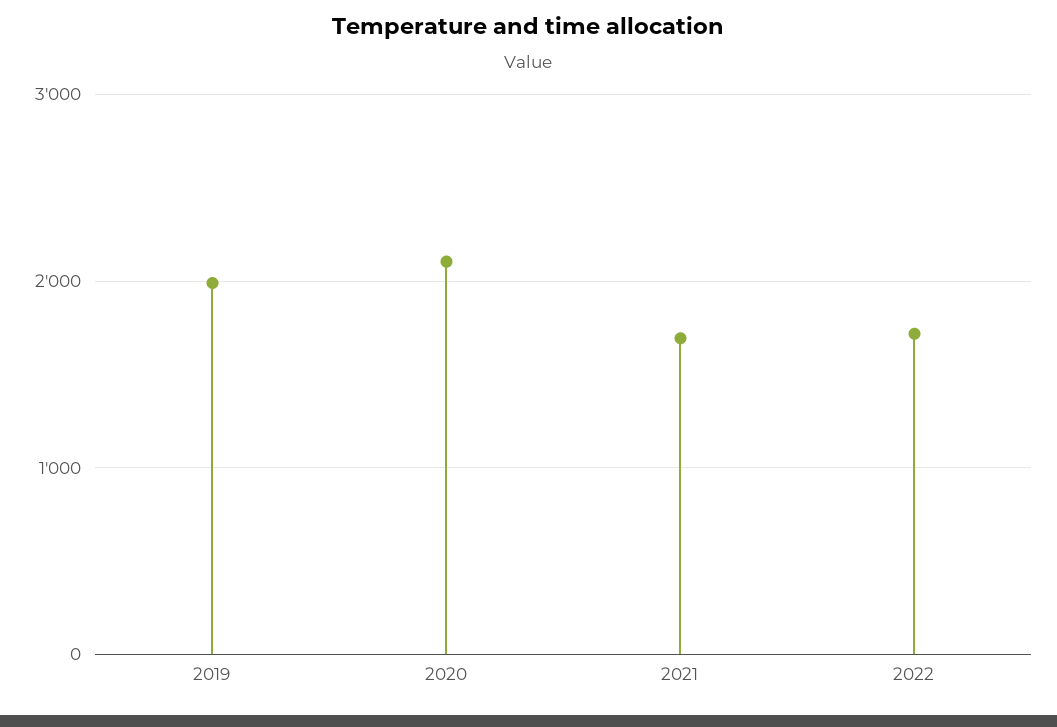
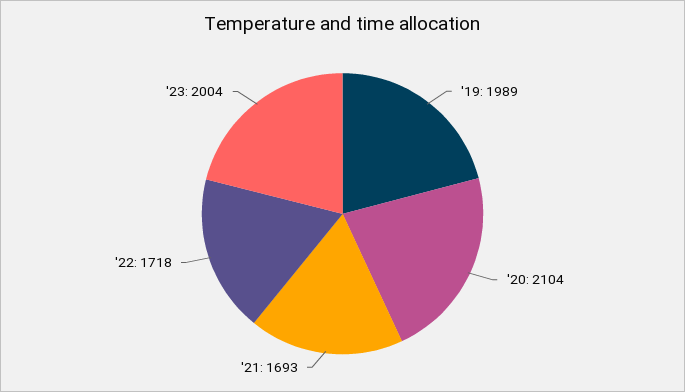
'23: none -> 2004

